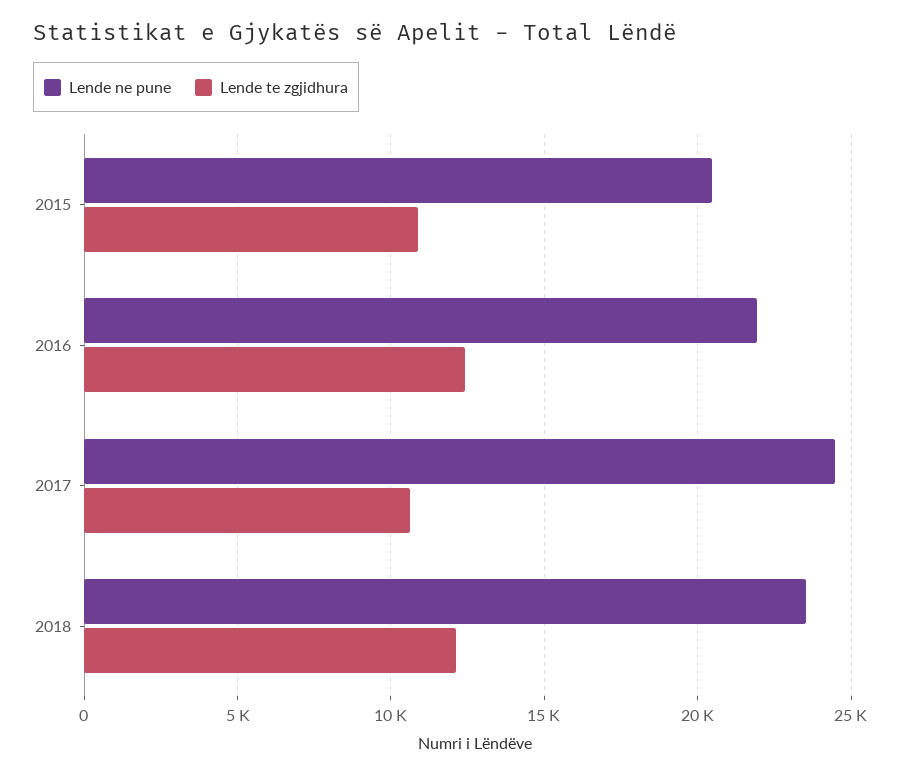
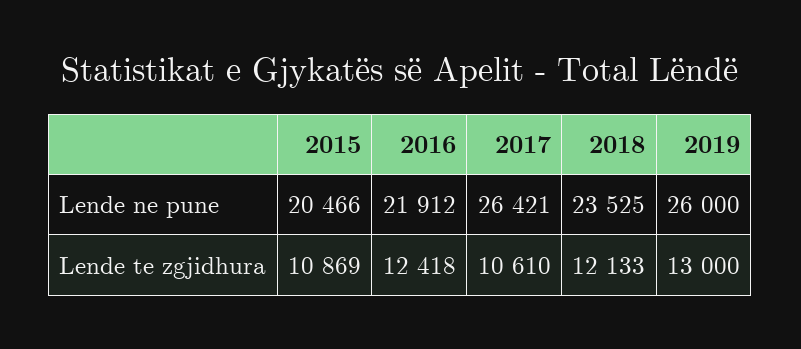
Lende ne pune, 2017: 24500 -> 26421
Lende ne pune, 2019: none -> 26000
Lende te zgjidhura, 2019: none -> 13000

